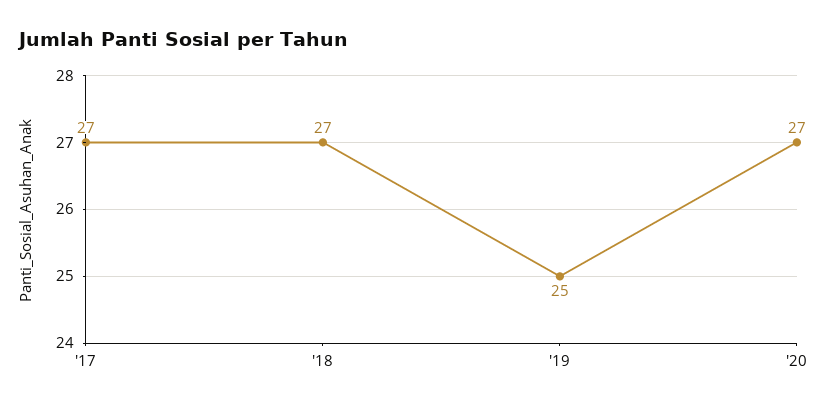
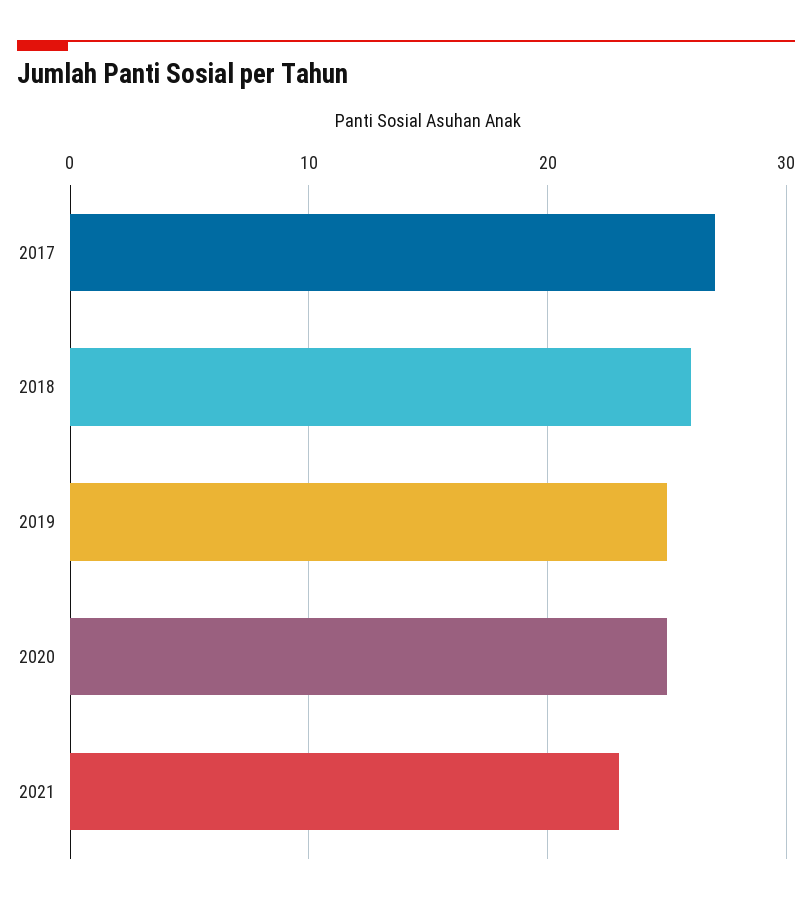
'18: 27 -> 26
'20: 27 -> 25
2021: none -> 23

